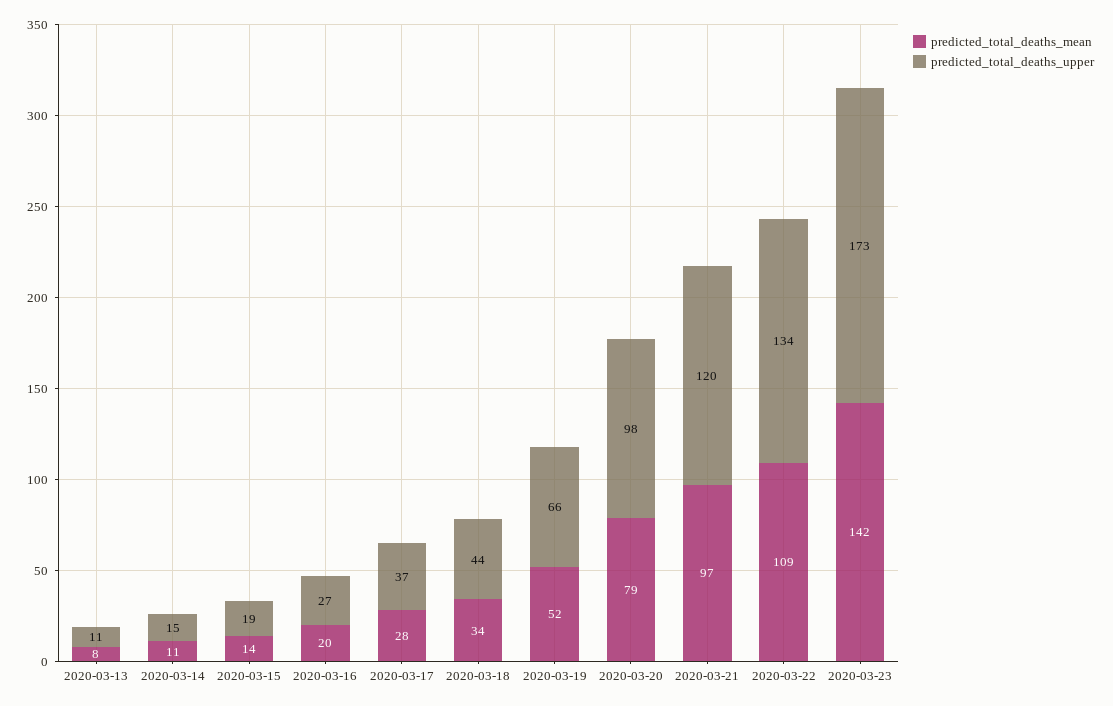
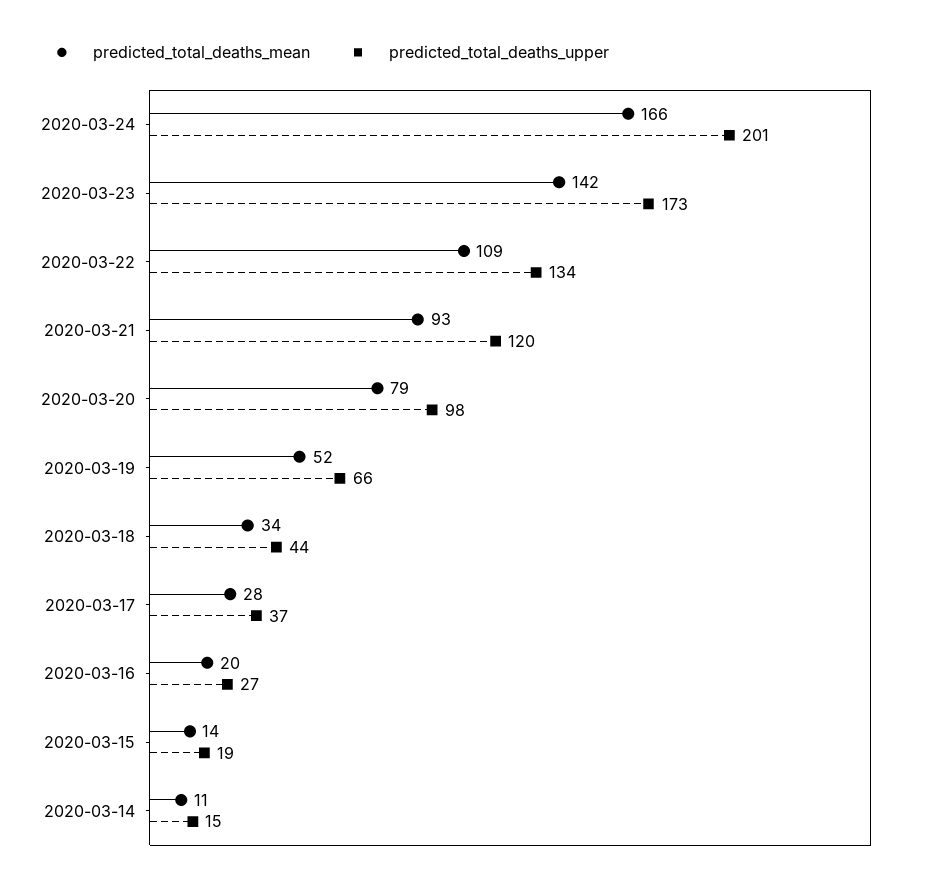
predicted_total_deaths_mean, 2020-03-13: 8 -> none
predicted_total_deaths_upper, 2020-03-13: 11 -> none
predicted_total_deaths_mean, 2020-03-21: 97 -> 93
predicted_total_deaths_mean, 2020-03-24: none -> 166
predicted_total_deaths_upper, 2020-03-24: none -> 201

